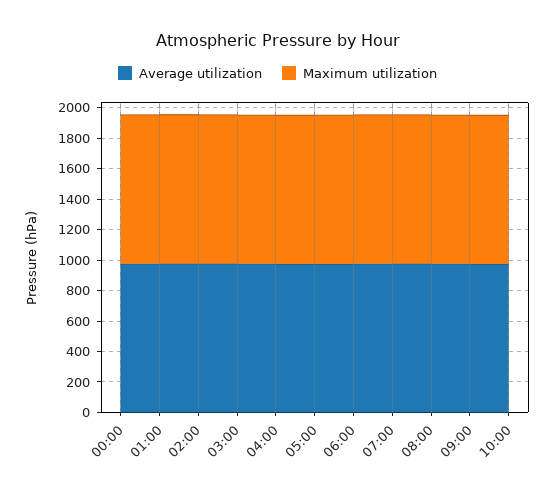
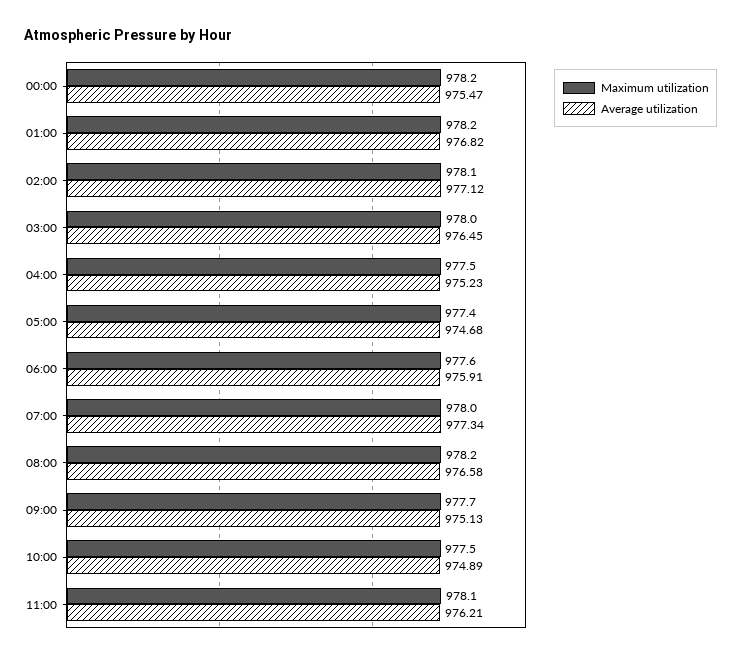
Maximum utilization, 11:00: none -> 978.1
Average utilization, 11:00: none -> 976.21

